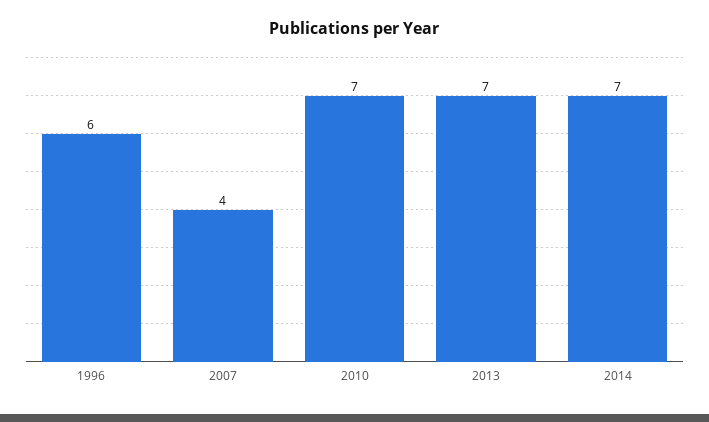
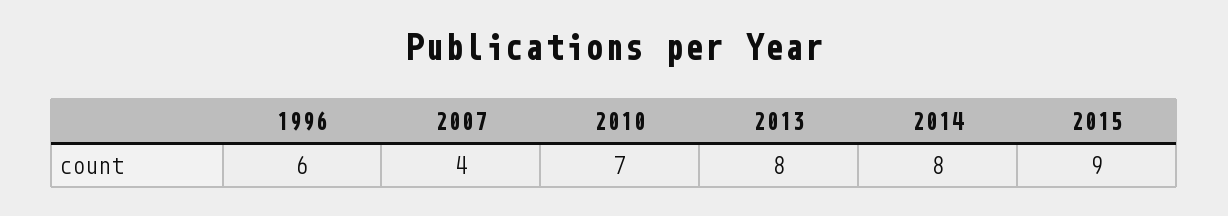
2013: 7 -> 8
2014: 7 -> 8
2015: none -> 9

